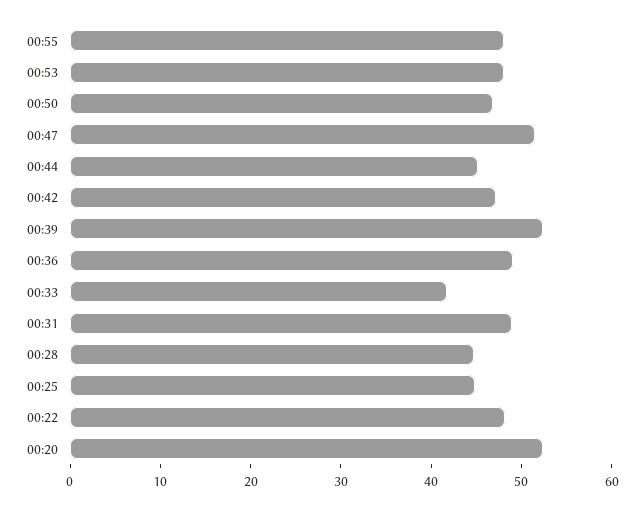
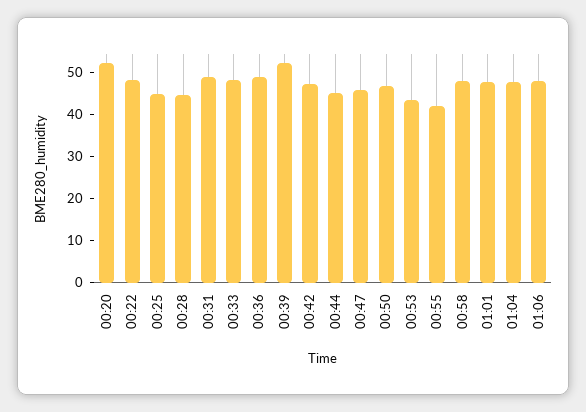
00:55: 48 -> 42
00:53: 48 -> 44
00:47: 52 -> 46
00:33: 42 -> 48
00:58: none -> 48
01:01: none -> 48
01:04: none -> 48
01:06: none -> 48

